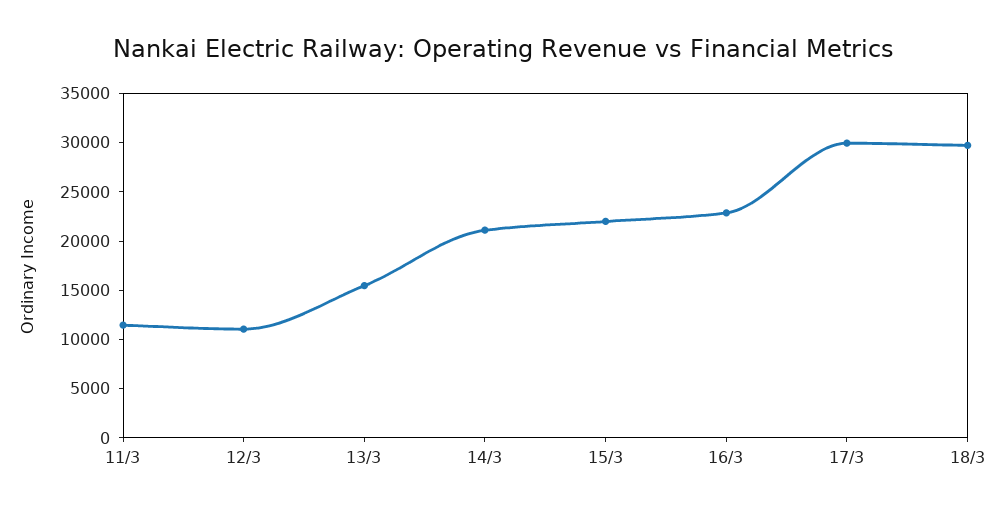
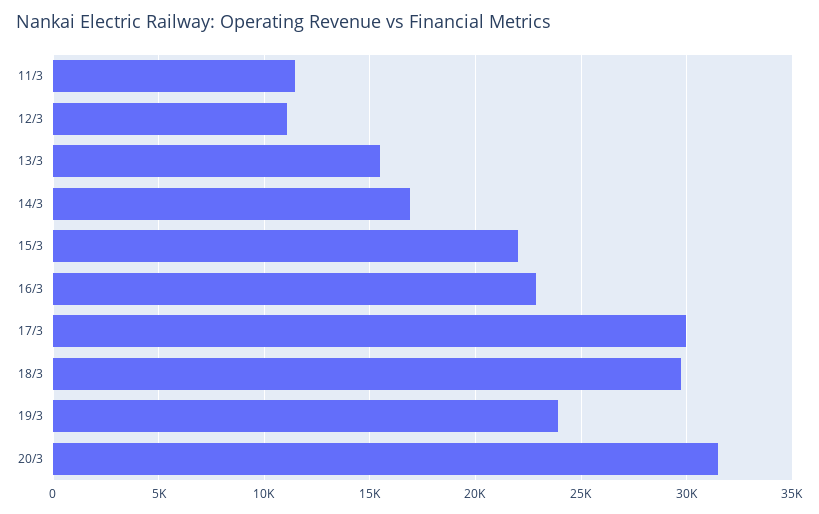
14/3: 21000 -> 17000
19/3: none -> 24000
20/3: none -> 31500

